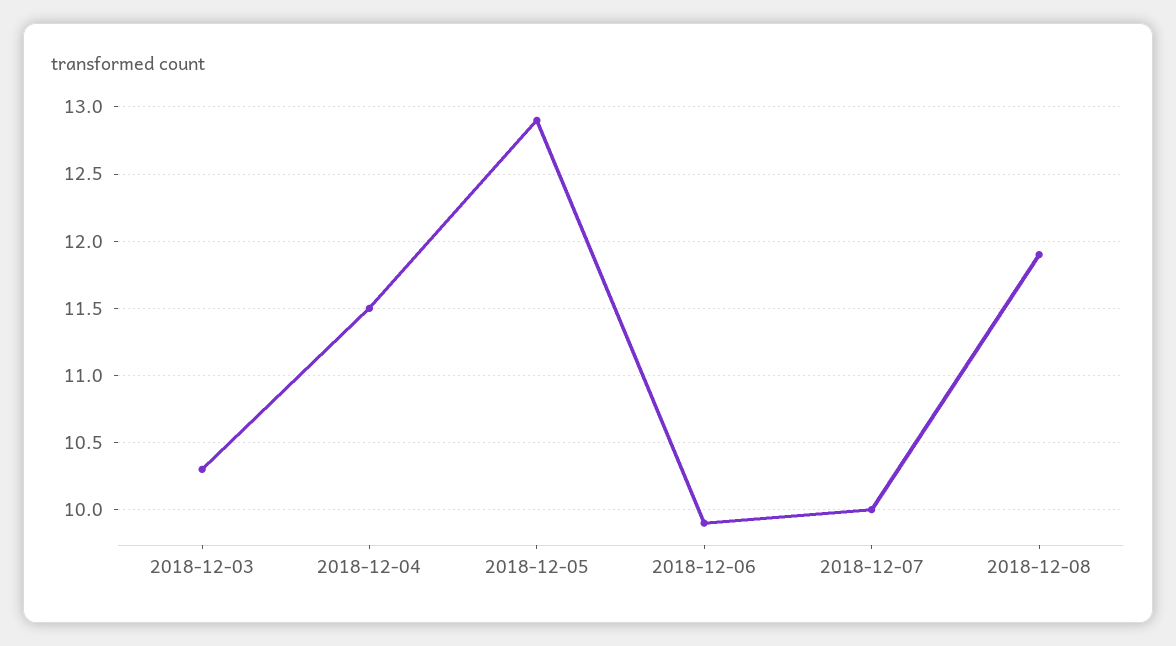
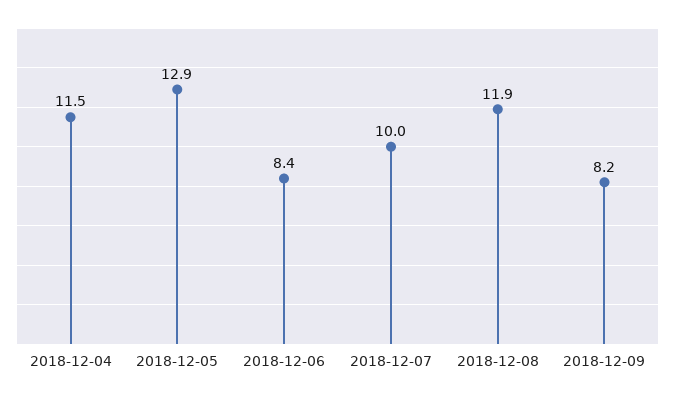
2018-12-03: 10.3 -> none
2018-12-06: 9.9 -> 8.4
2018-12-09: none -> 8.2

